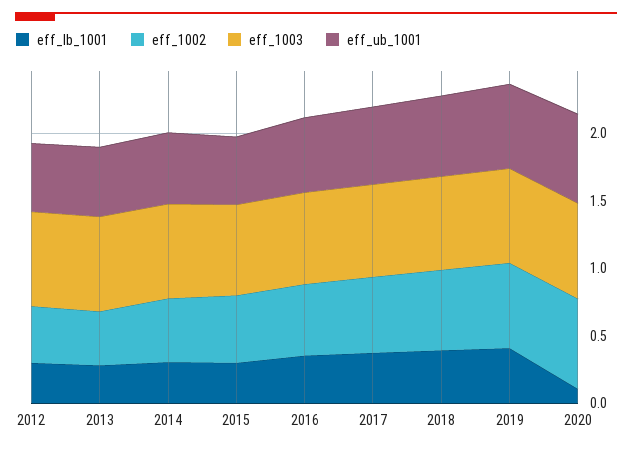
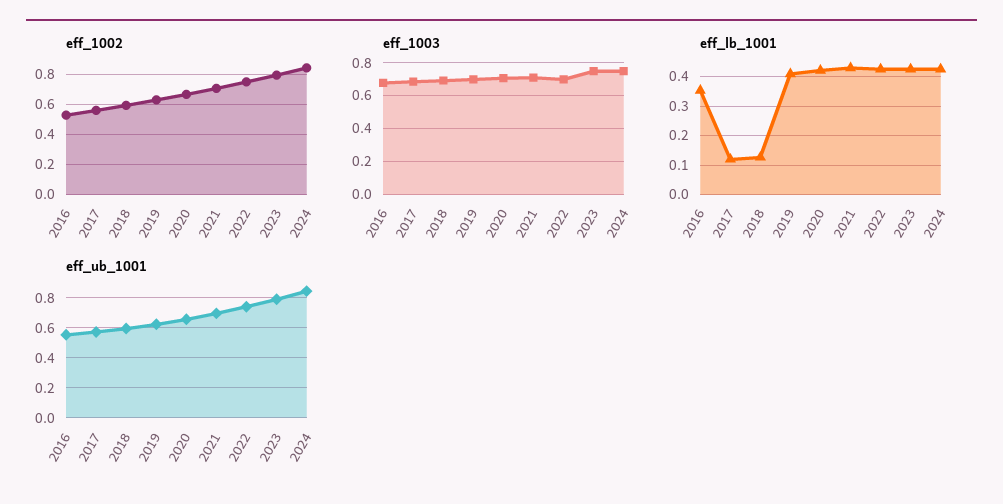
eff_lb_1001, 2012: 0.3 -> none
eff_1002, 2012: 0.4 -> none
eff_1003, 2012: 0.7 -> none
eff_ub_1001, 2012: 0.5 -> none
eff_lb_1001, 2013: 0.3 -> none
eff_1002, 2013: 0.4 -> none
eff_1003, 2013: 0.7 -> none
eff_ub_1001, 2013: 0.5 -> none
eff_lb_1001, 2014: 0.3 -> none
eff_1002, 2014: 0.5 -> none
eff_1003, 2014: 0.7 -> none
eff_ub_1001, 2014: 0.5 -> none
eff_lb_1001, 2015: 0.3 -> none
eff_1002, 2015: 0.5 -> none
eff_1003, 2015: 0.7 -> none
eff_ub_1001, 2015: 0.5 -> none
eff_lb_1001, 2017: 0.4 -> 0.125
eff_lb_1001, 2018: 0.4 -> 0.125
eff_lb_1001, 2020: 0.1 -> 0.425
eff_1002, 2021: none -> 0.7
eff_1002, 2022: none -> 0.75
eff_1002, 2023: none -> 0.8
eff_1002, 2024: none -> 0.85
eff_1003, 2021: none -> 0.7
eff_1003, 2022: none -> 0.7
eff_1003, 2023: none -> 0.75
eff_1003, 2024: none -> 0.75
eff_lb_1001, 2021: none -> 0.425
eff_lb_1001, 2022: none -> 0.425
eff_lb_1001, 2023: none -> 0.425
eff_lb_1001, 2024: none -> 0.425
eff_ub_1001, 2021: none -> 0.7
eff_ub_1001, 2022: none -> 0.75
eff_ub_1001, 2023: none -> 0.8
eff_ub_1001, 2024: none -> 0.85

